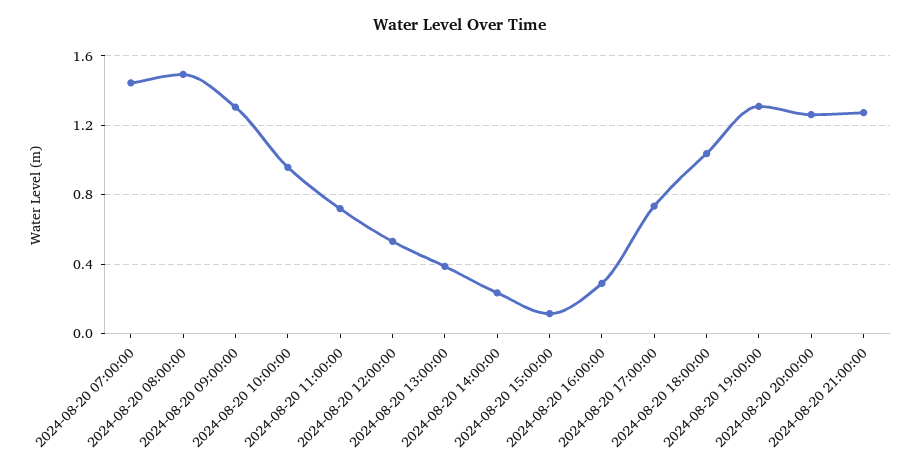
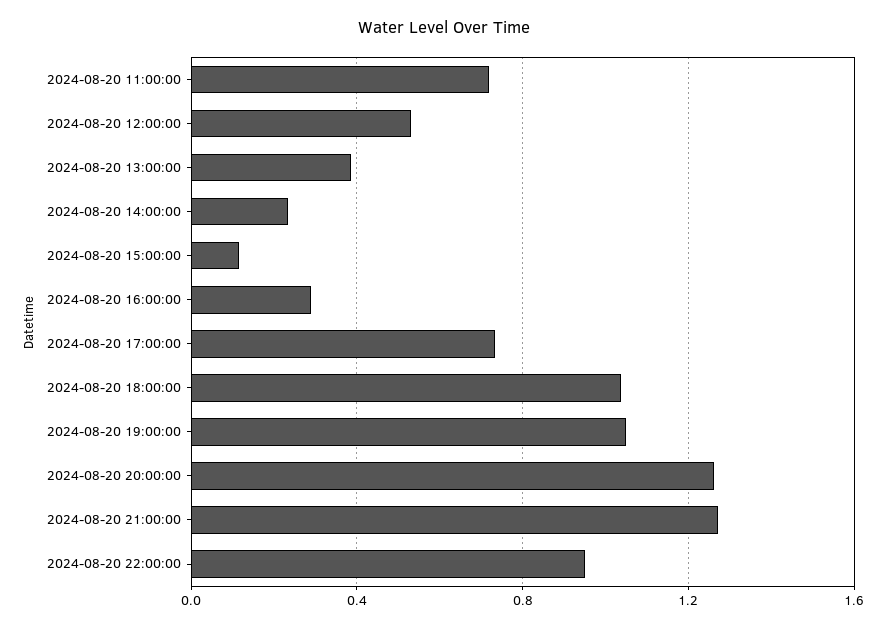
2024-08-20 07:00:00: 1.45 -> none
2024-08-20 08:00:00: 1.5 -> none
2024-08-20 09:00:00: 1.3 -> none
2024-08-20 10:00:00: 0.95 -> none
2024-08-20 19:00:00: 1.3 -> 1.05
2024-08-20 22:00:00: none -> 0.95

